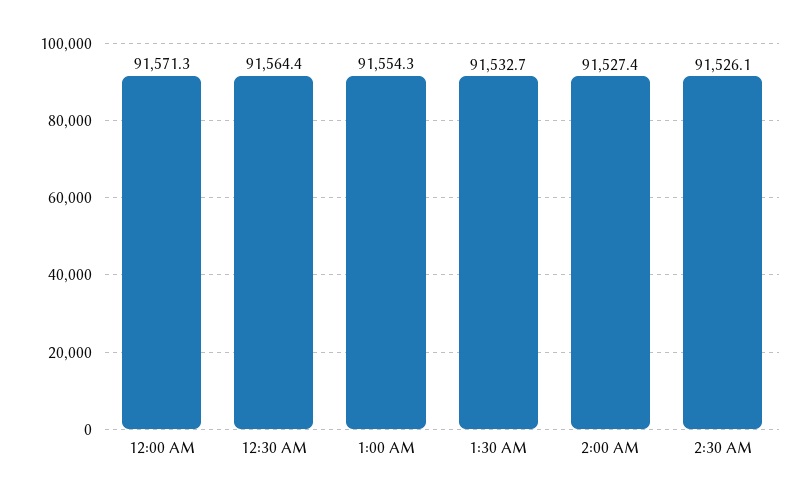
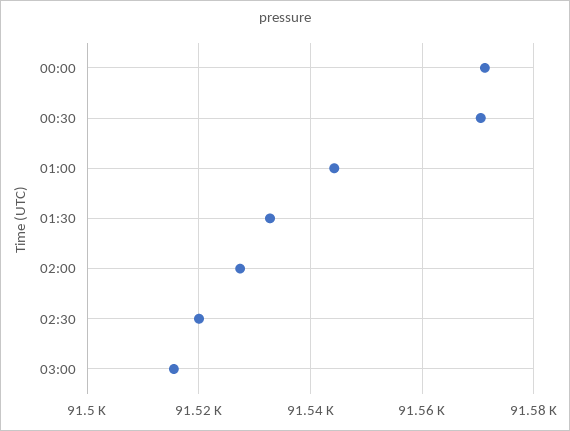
12:30 AM: 91564.4 -> 91570
1:00 AM: 91554.3 -> 91544
2:30 AM: 91526.1 -> 91520
03:00: none -> 91516

